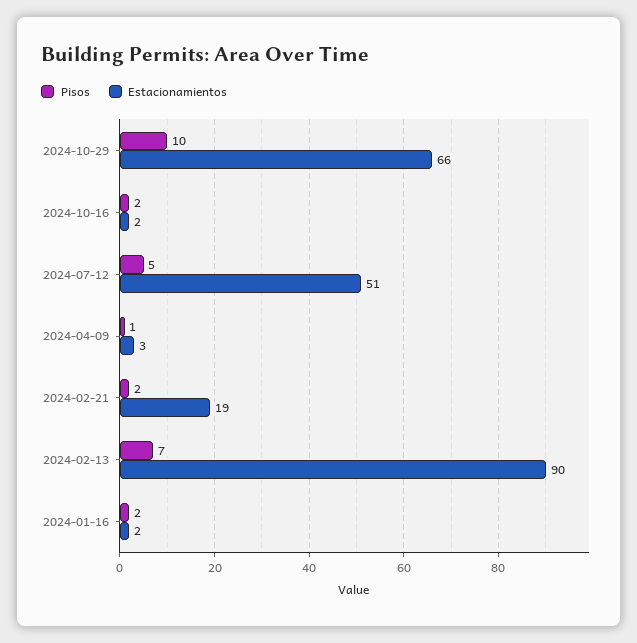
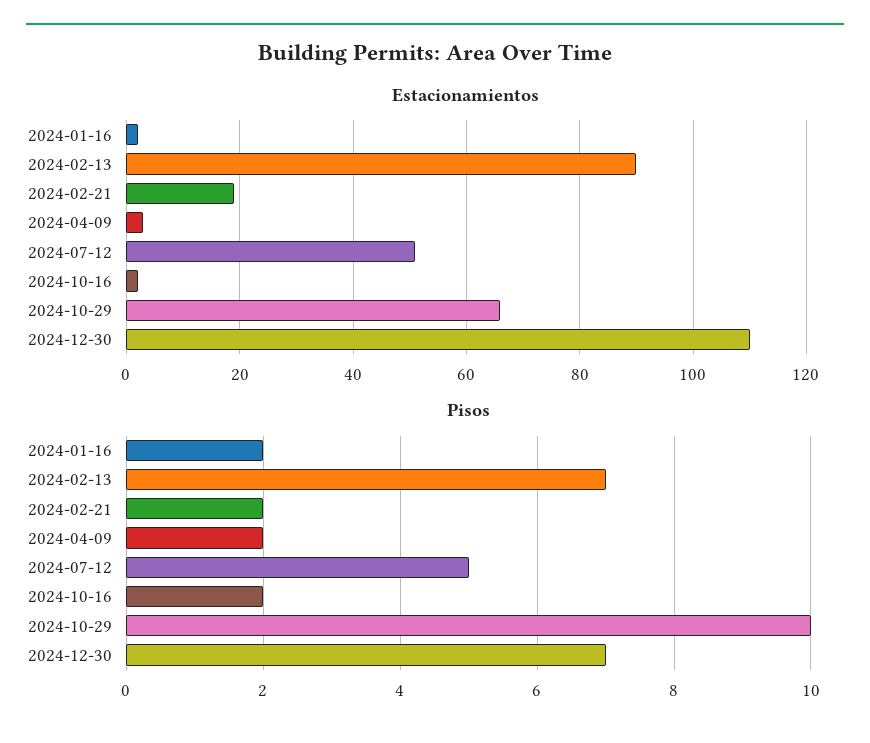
Pisos, 2024-04-09: 1 -> 2
Estacionamientos, 2024-12-30: none -> 110
Pisos, 2024-12-30: none -> 7

